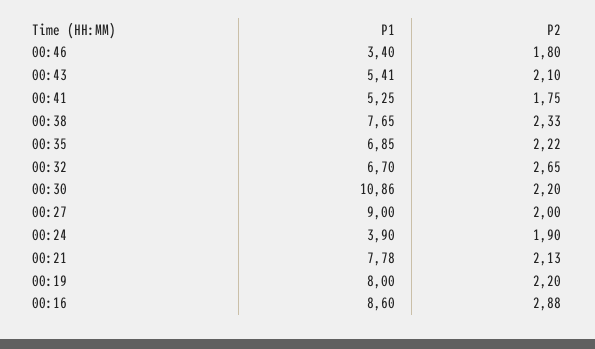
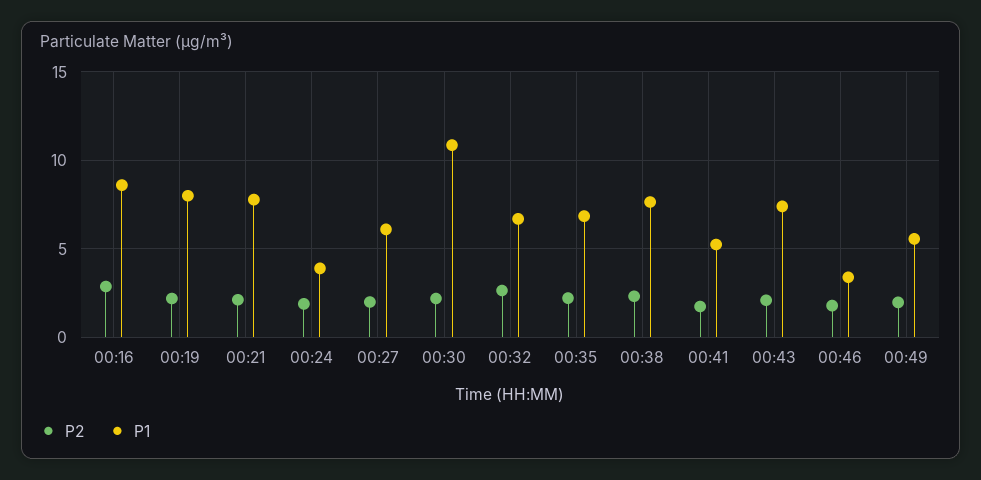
P1, 00:43: 5.41 -> 7.5
P1, 00:27: 9 -> 6
P2, 00:49: none -> 2
P1, 00:49: none -> 5.5

